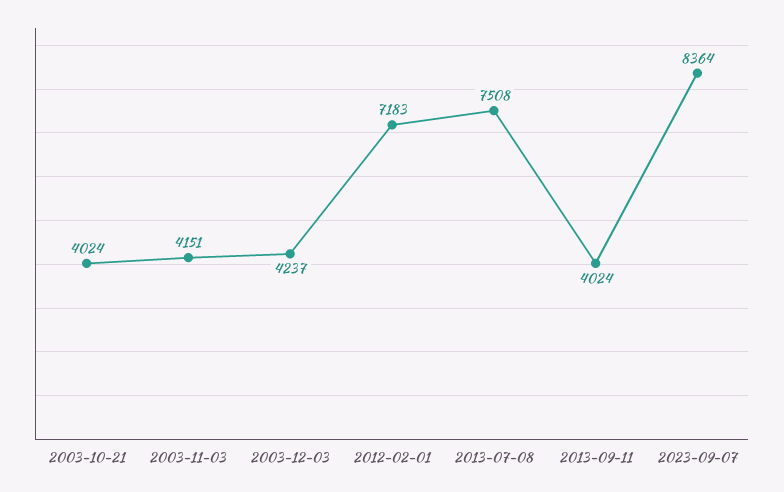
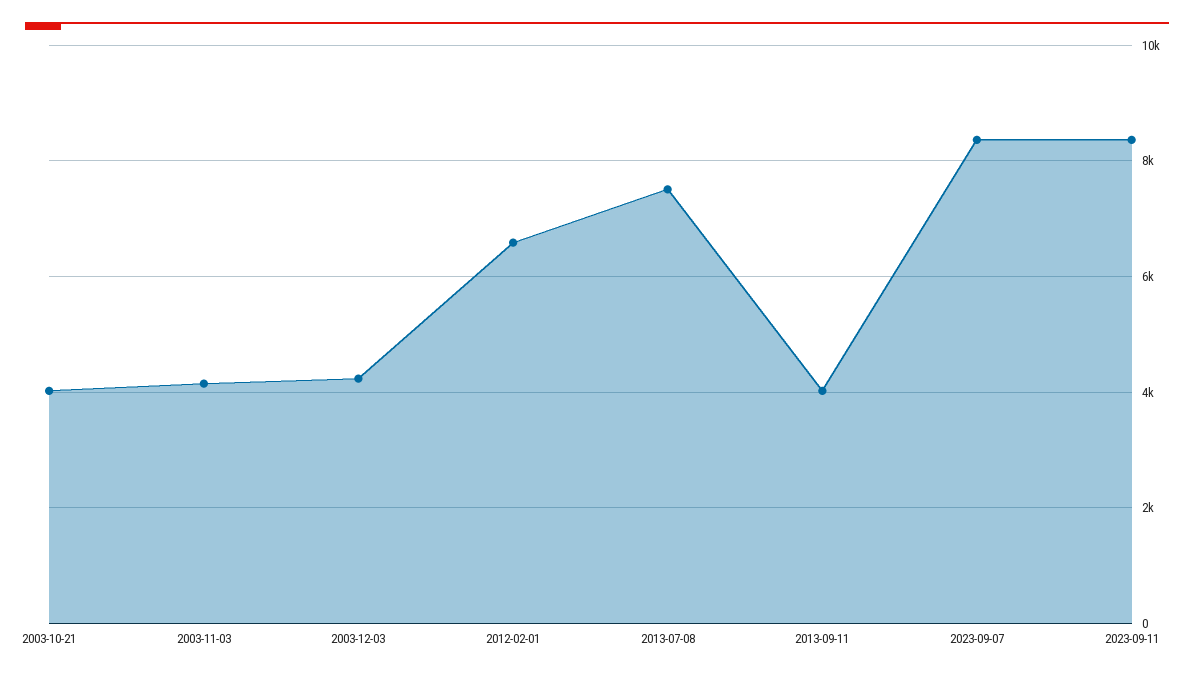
2012-02-01: 7183 -> 6600
2023-09-11: none -> 8400

